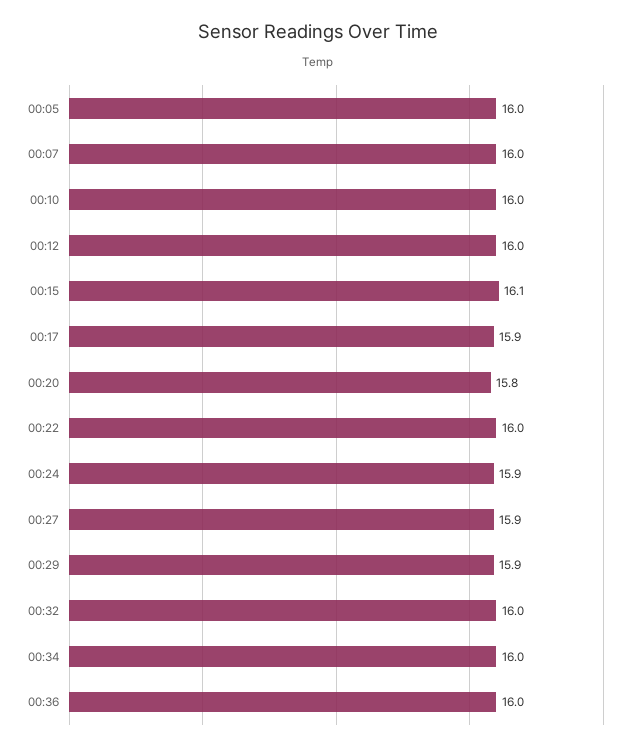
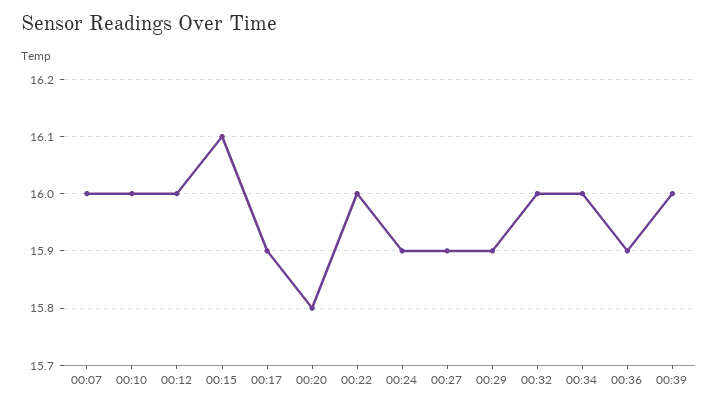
00:05: 16 -> none
00:36: 16 -> 15.9
00:39: none -> 16

